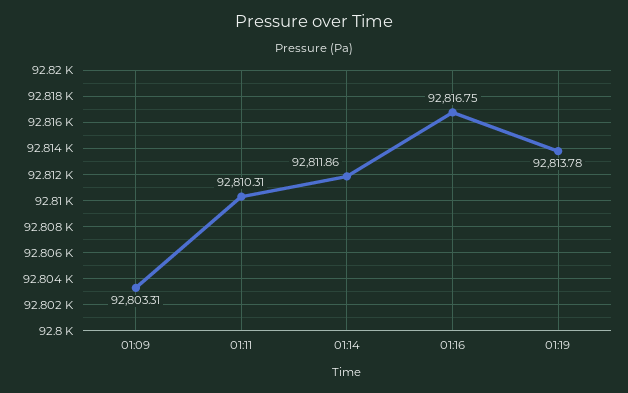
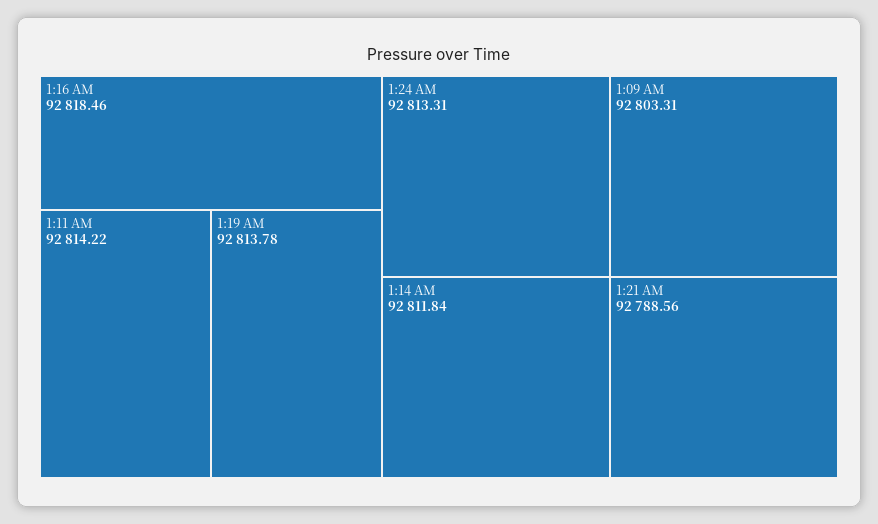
01:11: 92810.31 -> 92814.22
01:14: 92811.86 -> 92811.84
01:16: 92816.75 -> 92818.46
1:24 AM: none -> 92813.31
1:21 AM: none -> 92788.56

